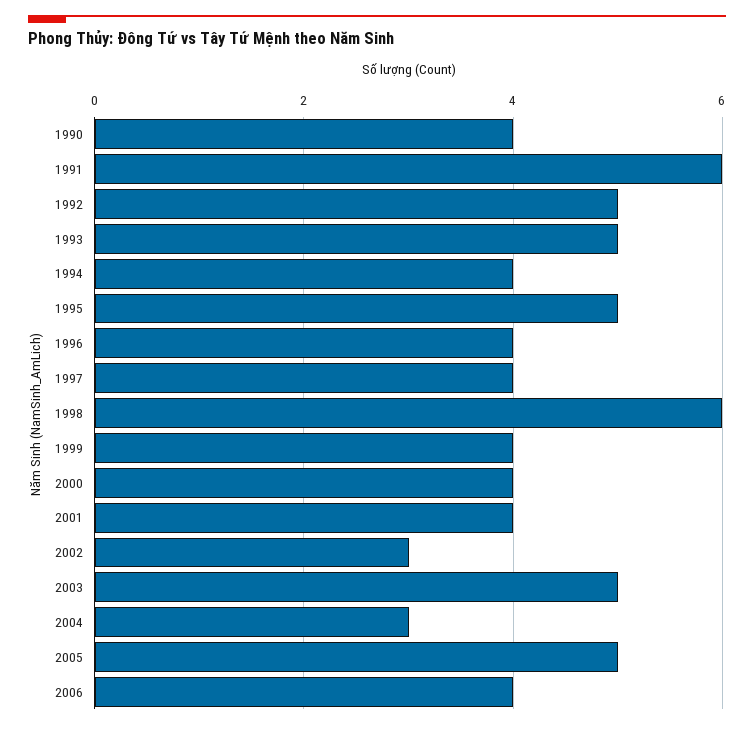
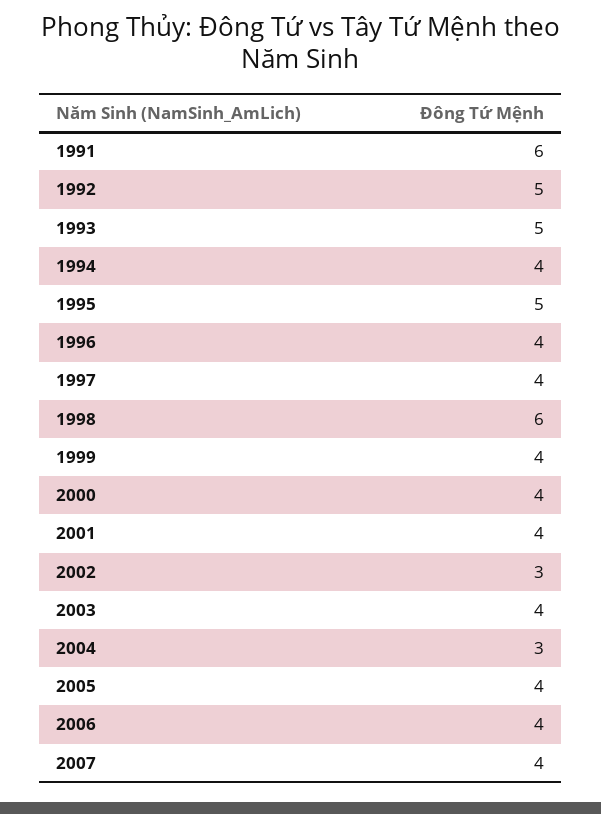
1990: 4 -> none
2003: 5 -> 4
2005: 5 -> 4
2007: none -> 4

